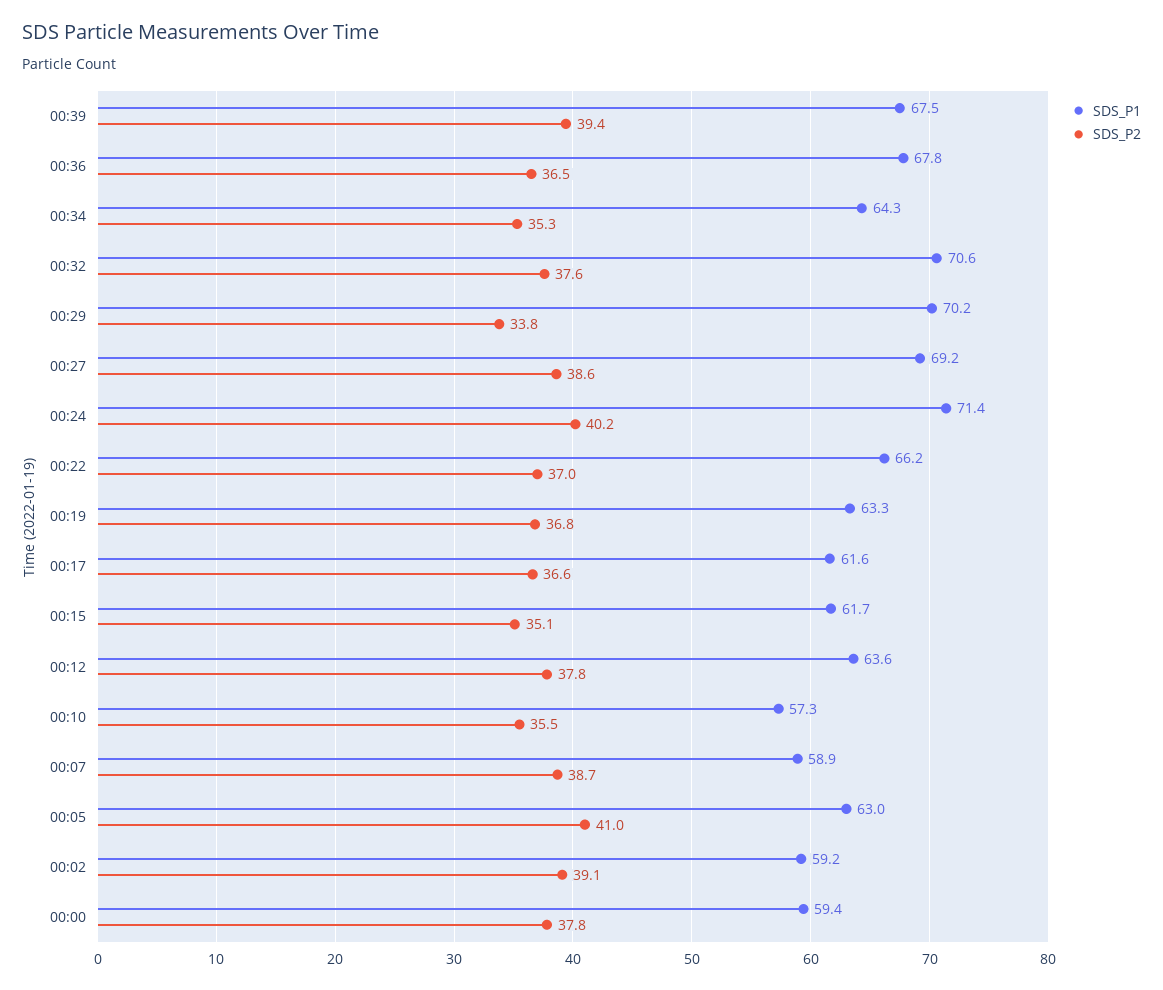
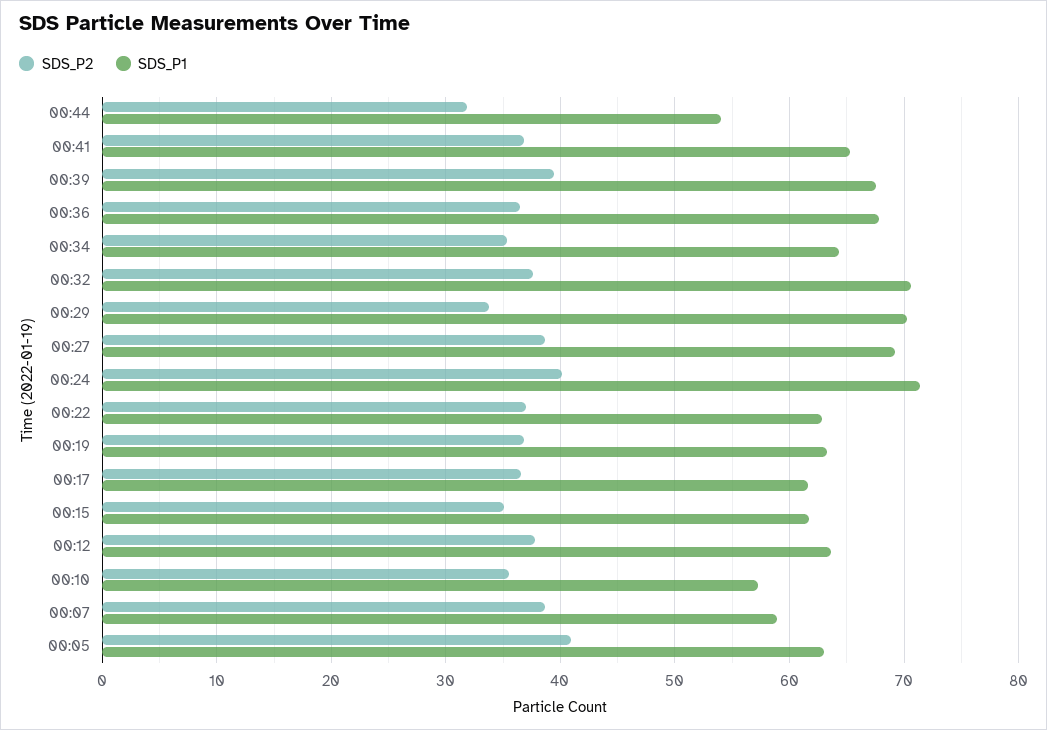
SDS_P1, 00:22: 66.2 -> 63
SDS_P1, 00:02: 59.2 -> none
SDS_P2, 00:02: 39.1 -> none
SDS_P1, 00:00: 59.4 -> none
SDS_P2, 00:00: 37.8 -> none
SDS_P2, 00:44: none -> 32
SDS_P1, 00:44: none -> 54
SDS_P2, 00:41: none -> 37
SDS_P1, 00:41: none -> 65

